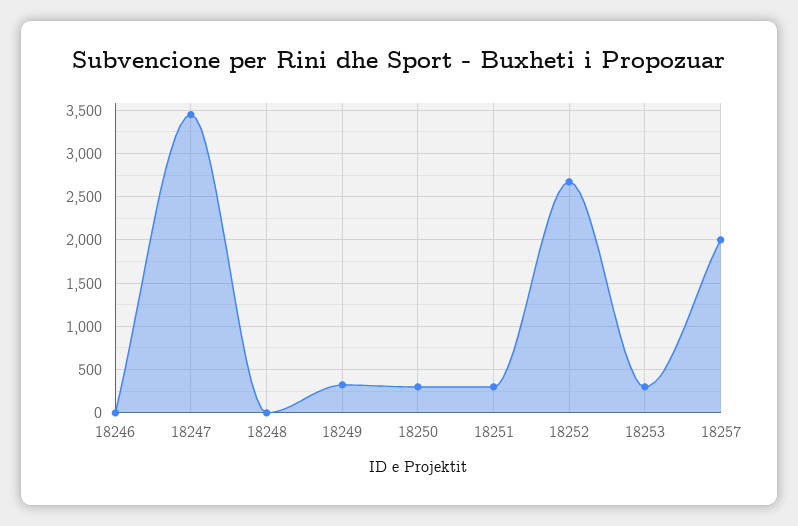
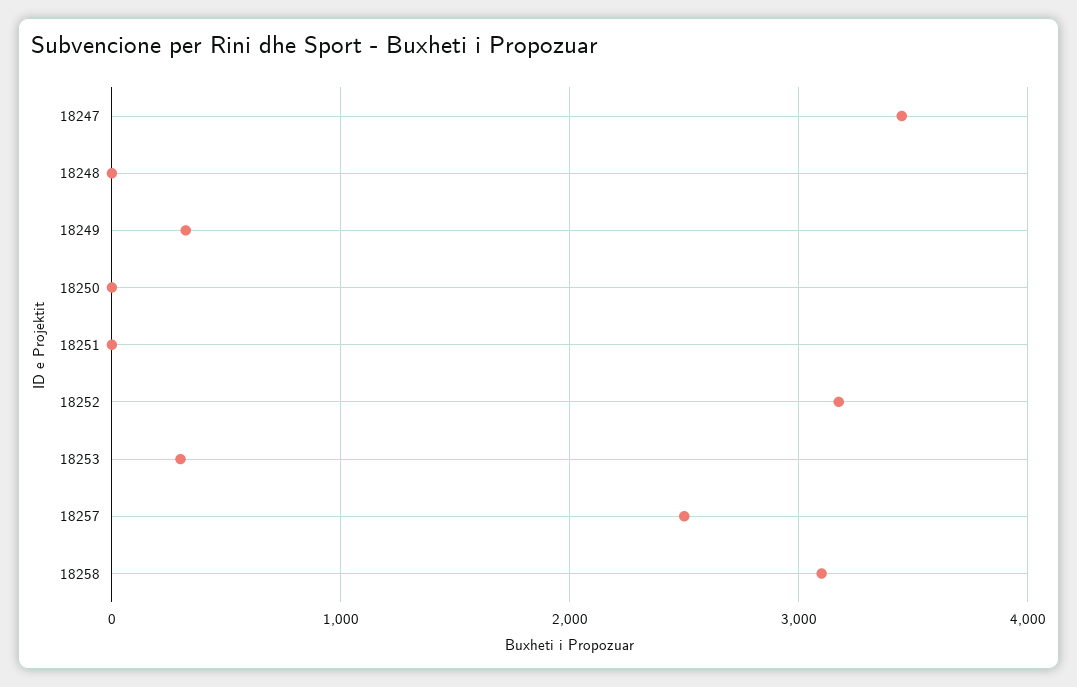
18246: 0 -> none
18250: 300 -> 0
18251: 300 -> 0
18252: 2700 -> 3200
18257: 2000 -> 2500
18258: none -> 3100

